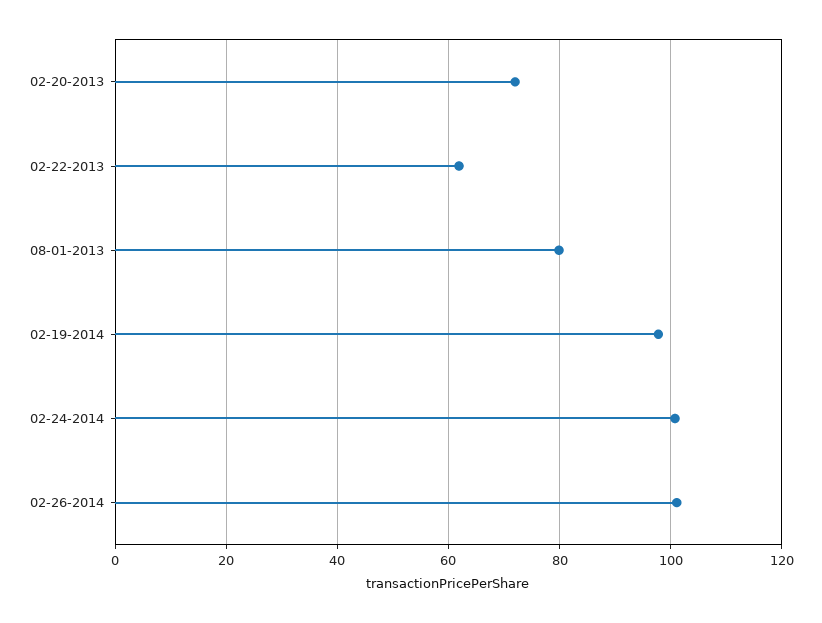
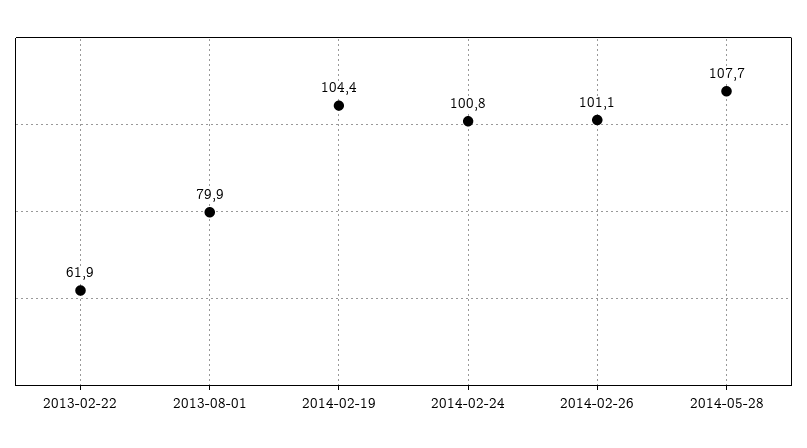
02-20-2013: 72 -> none
02-19-2014: 98 -> 104.4
2014-05-28: none -> 107.7

